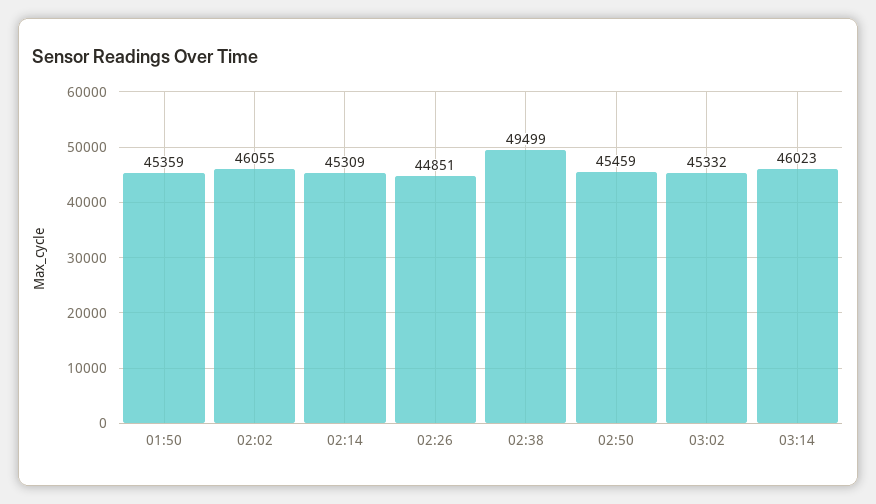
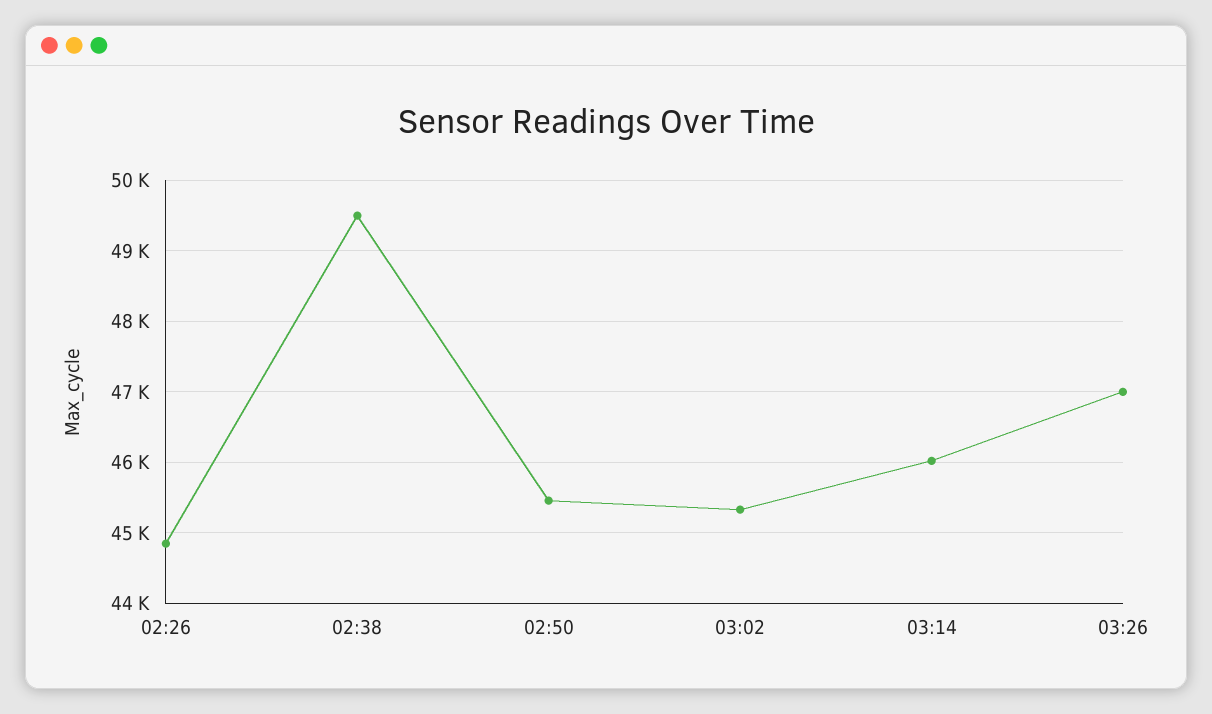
01:50: 45359 -> none
02:02: 46055 -> none
02:14: 45309 -> none
03:26: none -> 47000

